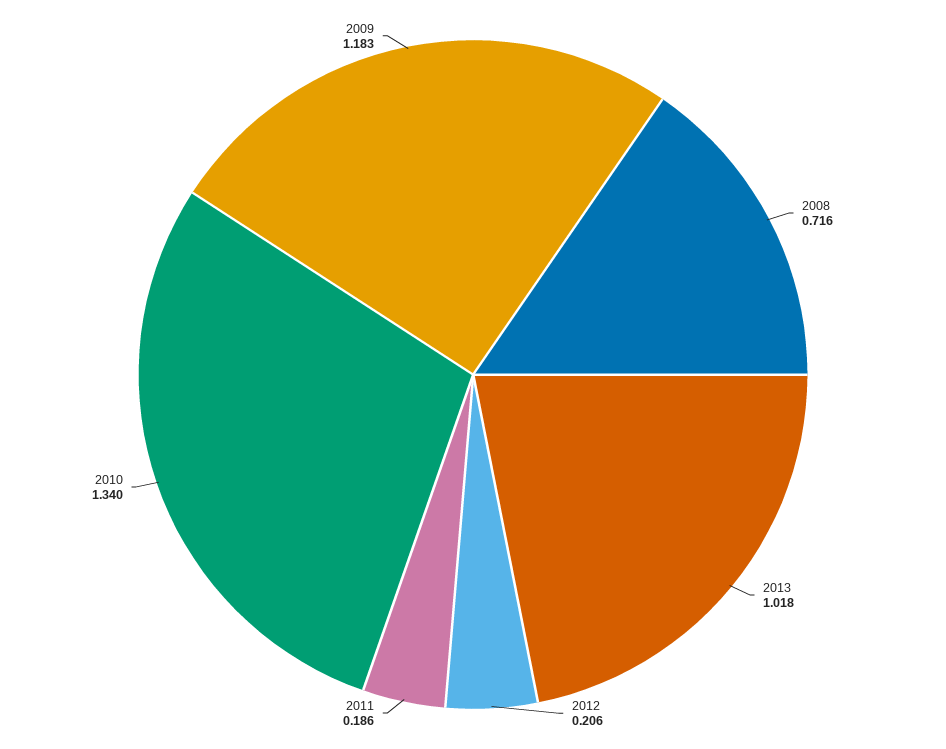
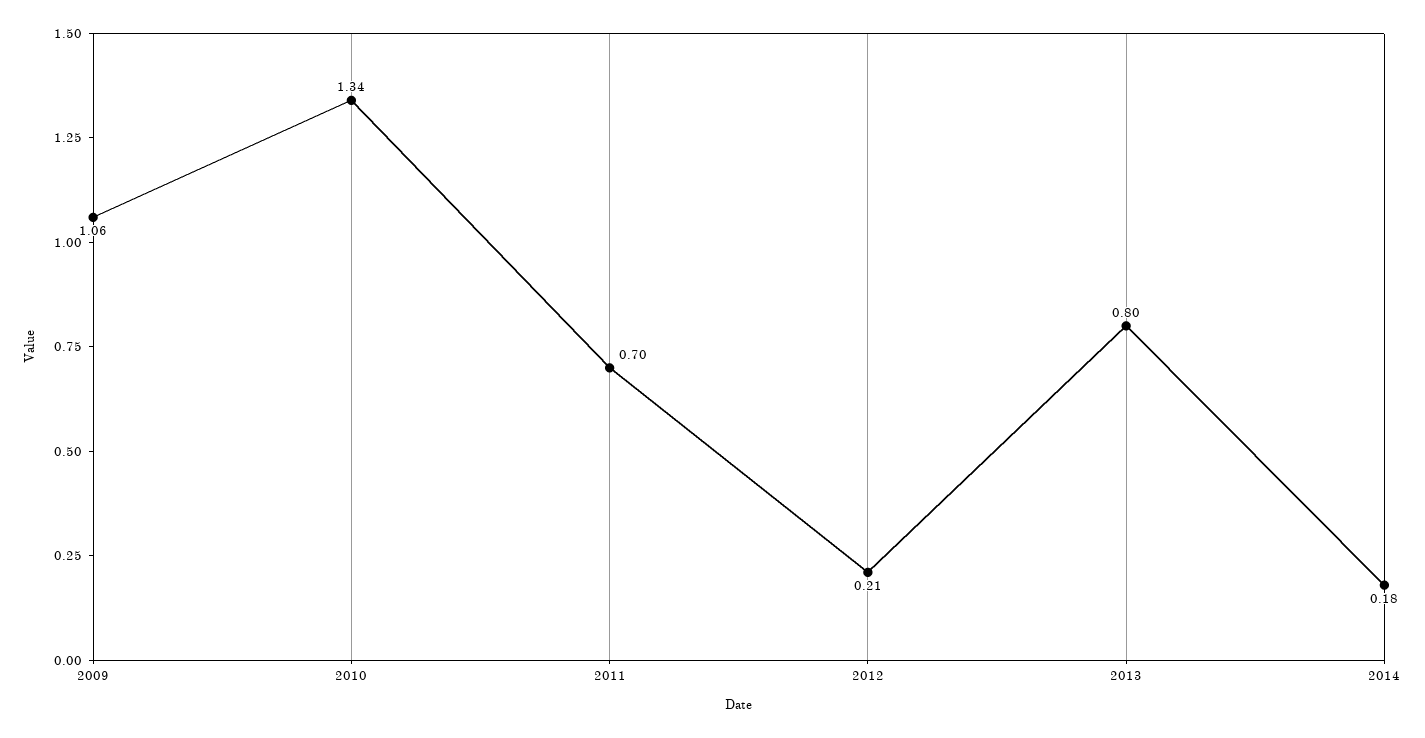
2008: 0.716 -> none
2013: 1.018 -> 0.8
2011: 0.186 -> 0.7
2009: 1.183 -> 1.06
2014: none -> 0.18

